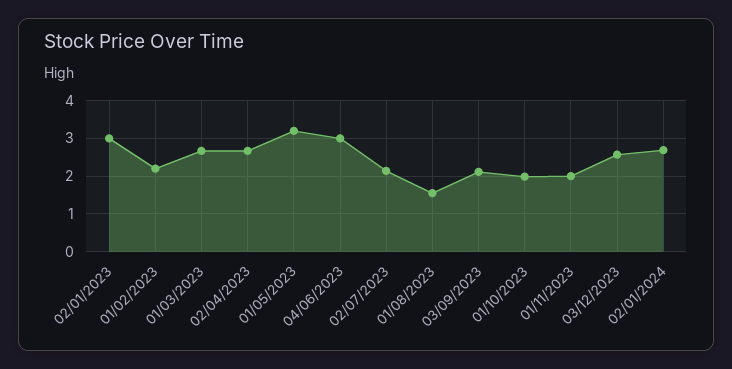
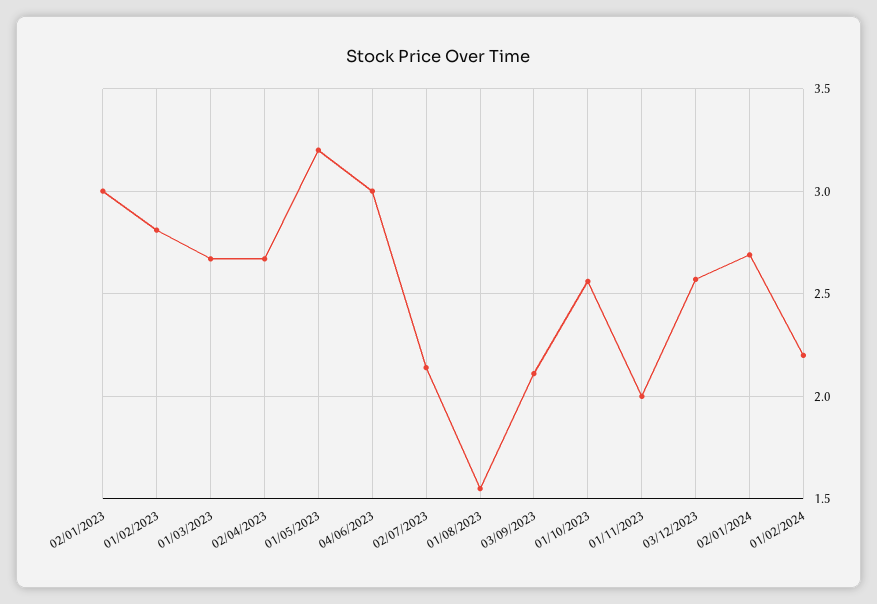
01/02/2023: 2.2 -> 2.8
01/10/2023: 2 -> 2.55
01/02/2024: none -> 2.2

